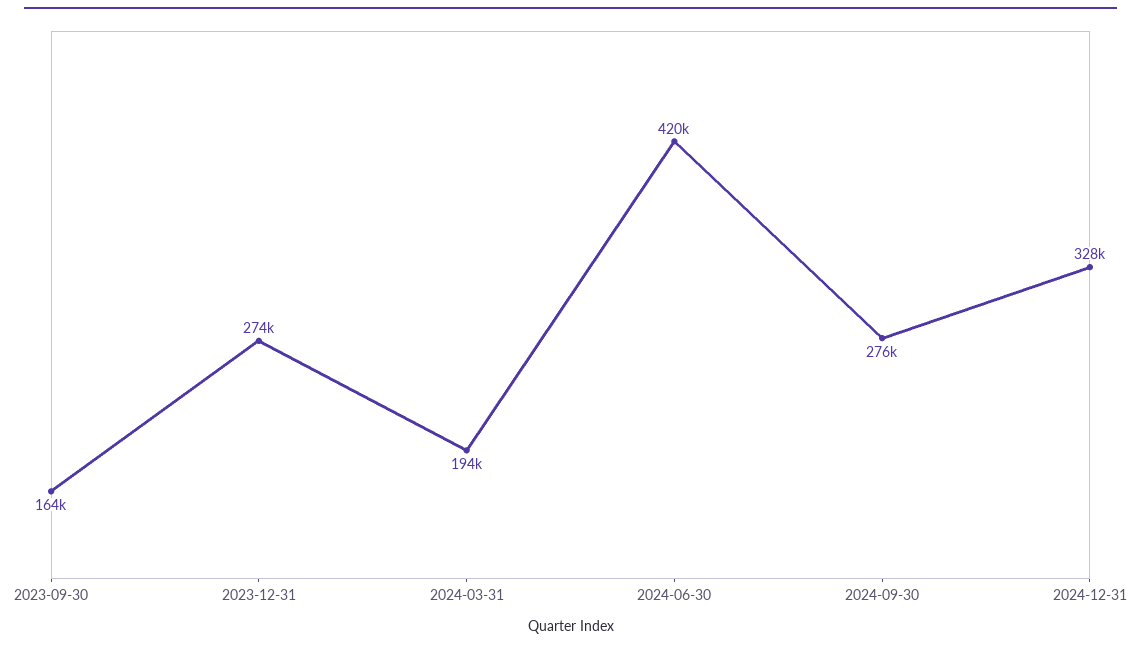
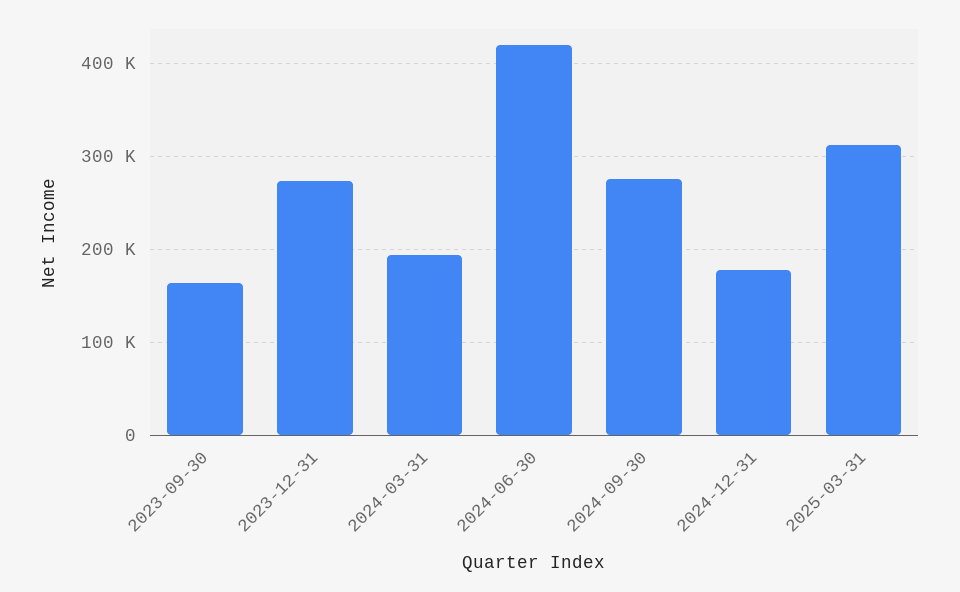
2024-12-31: 328000 -> 180000
2025-03-31: none -> 310000

